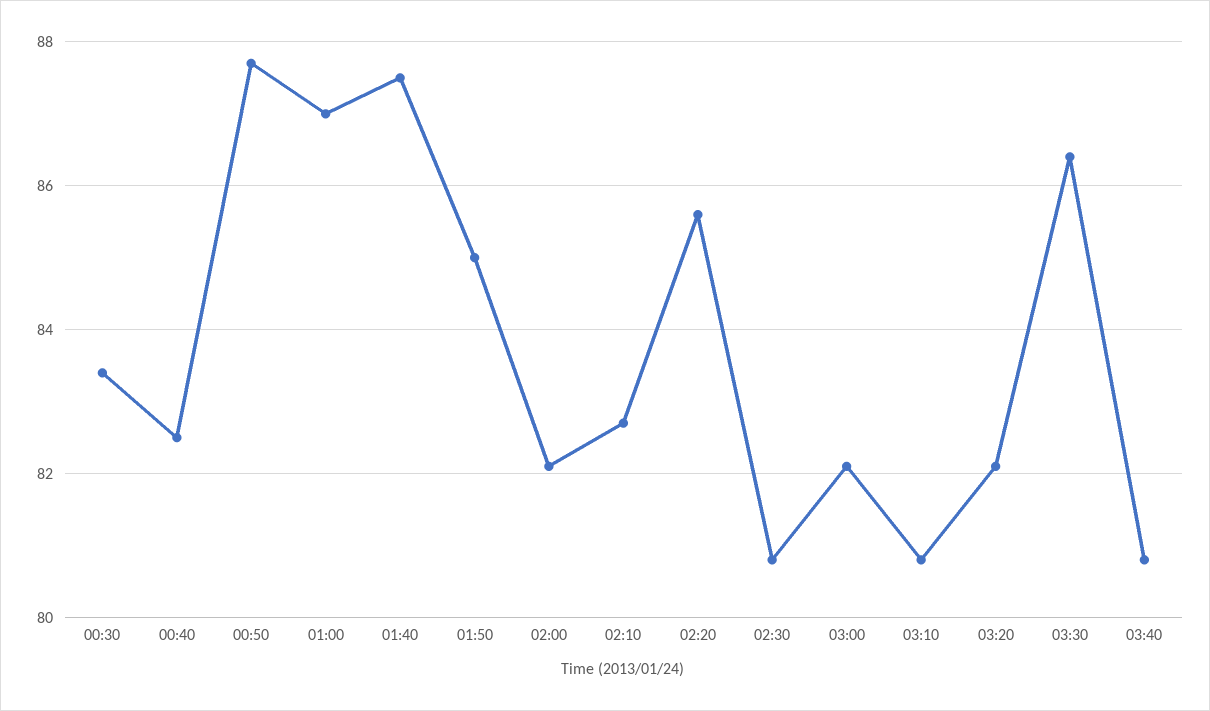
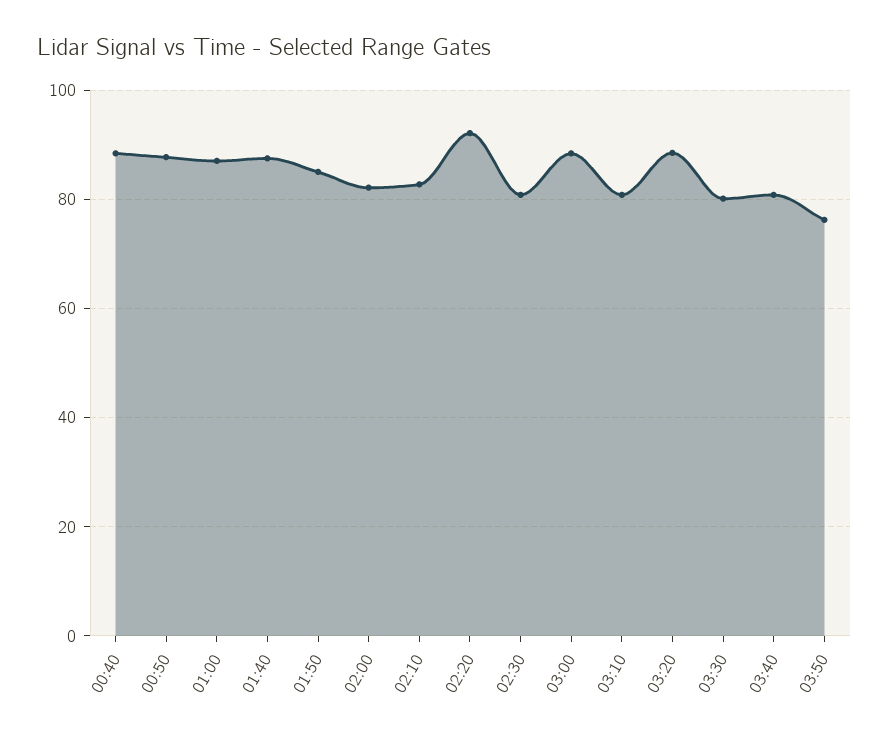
00:30: 83.5 -> none
00:40: 82.5 -> 88
02:20: 85.5 -> 92
03:00: 82 -> 88
03:20: 82 -> 88
03:30: 86.5 -> 80
03:50: none -> 76

